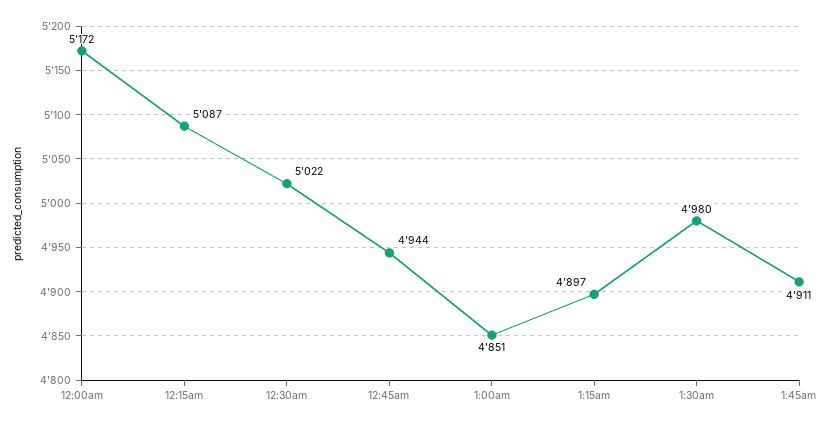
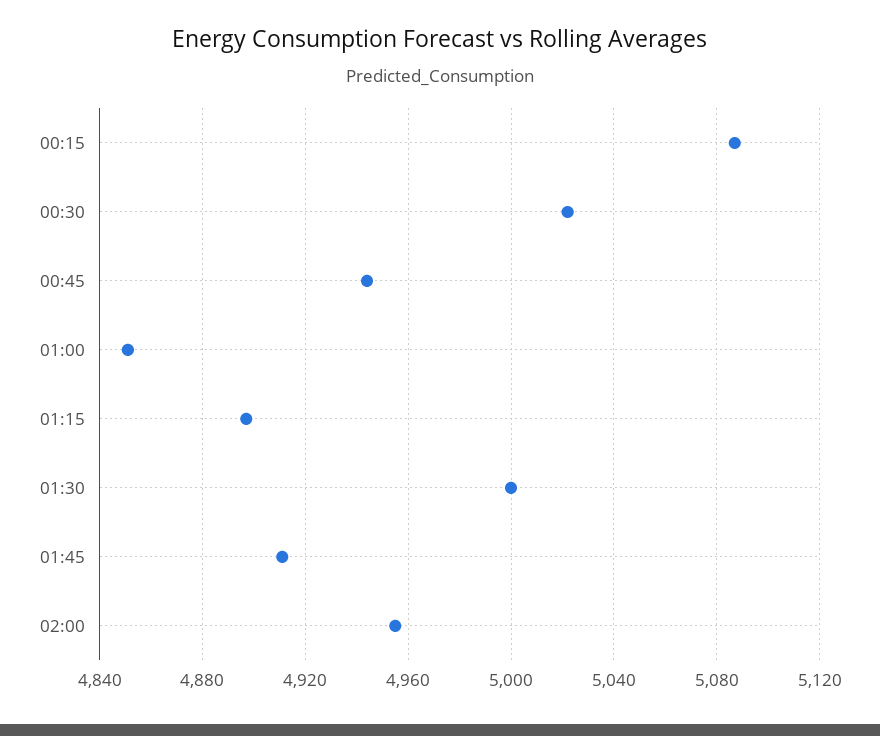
12:00am: 5172 -> none
1:30am: 4980 -> 5000
02:00: none -> 4955

